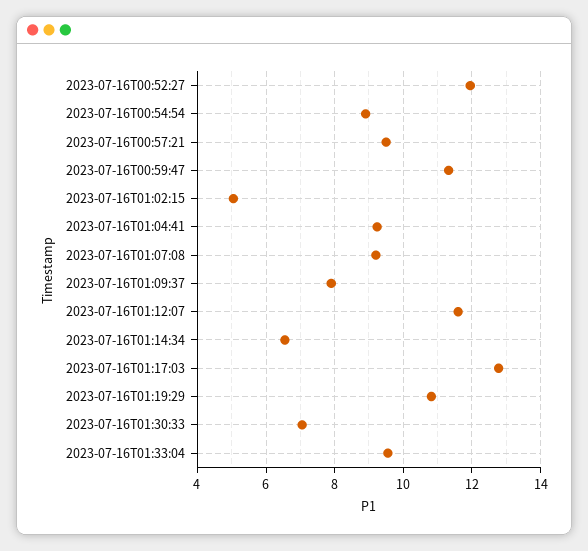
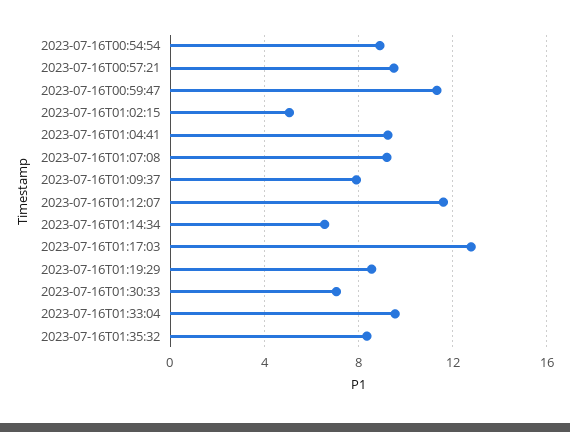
2023-07-16T00:52:27: 12 -> none
2023-07-16T01:19:29: 10.8 -> 8.5
2023-07-16T01:35:32: none -> 8.5

